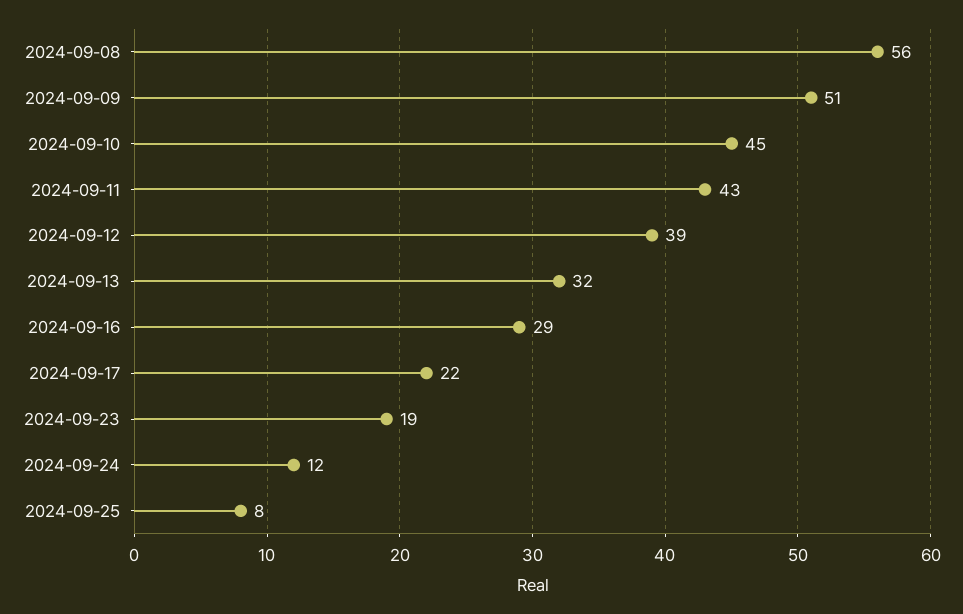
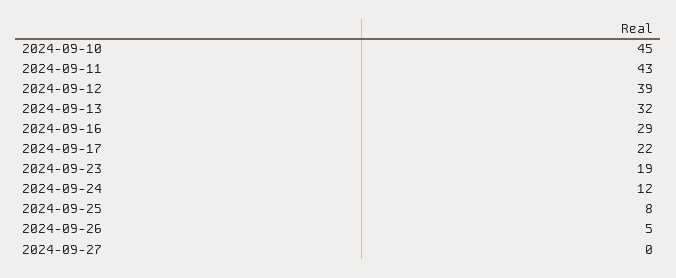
2024-09-08: 56 -> none
2024-09-09: 51 -> none
2024-09-26: none -> 5
2024-09-27: none -> 0

